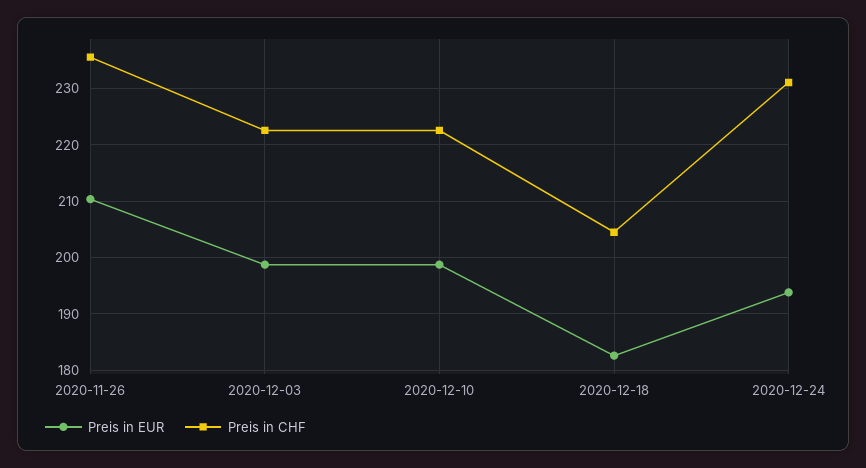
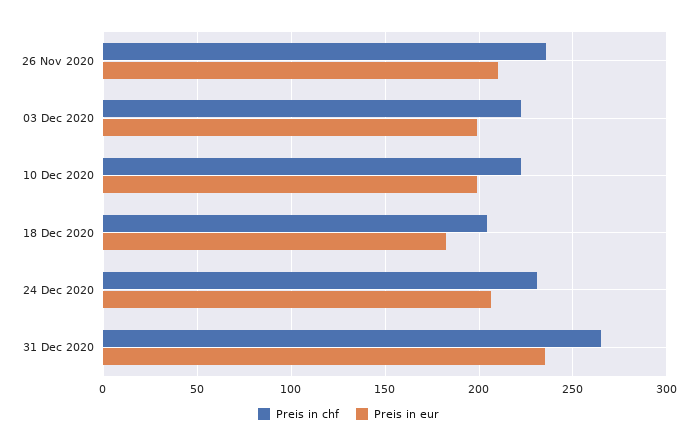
Preis in EUR, 2020-12-24: 194 -> 205
Preis in CHF, 31 Dec 2020: none -> 265
Preis in EUR, 31 Dec 2020: none -> 235

